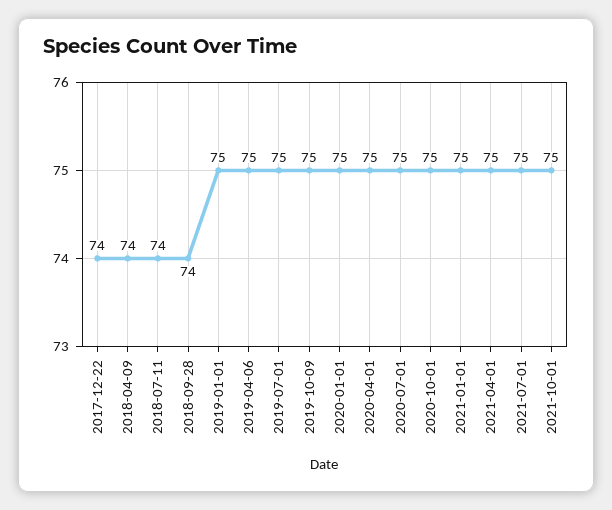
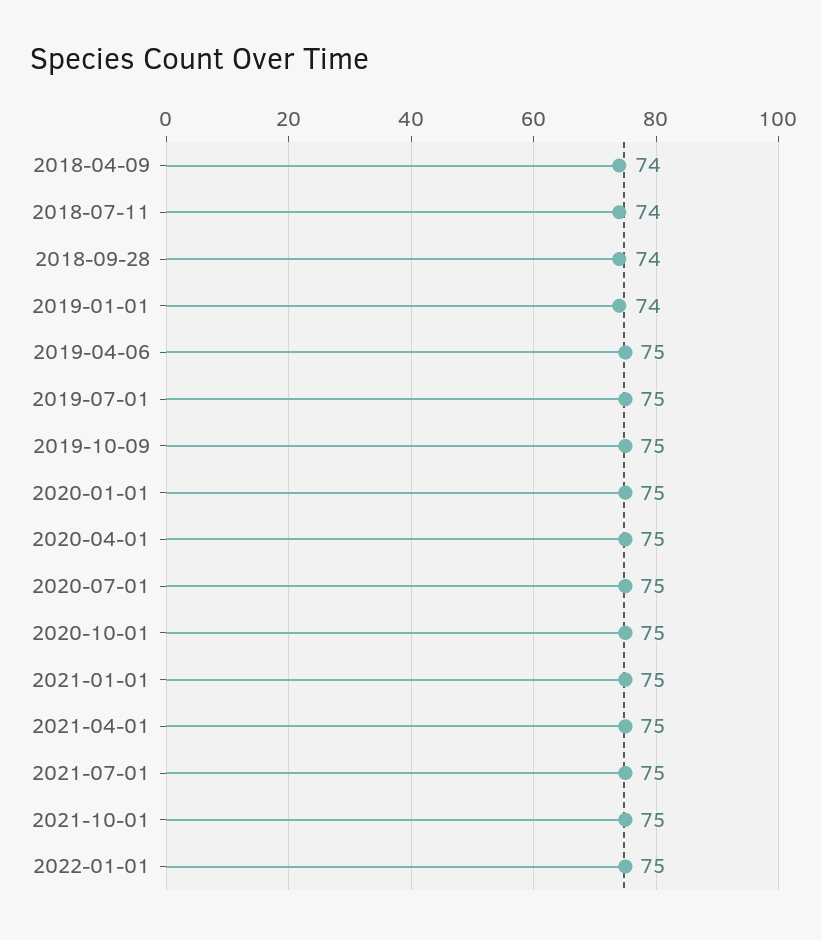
2017-12-22: 74 -> none
2019-01-01: 75 -> 74
2022-01-01: none -> 75

